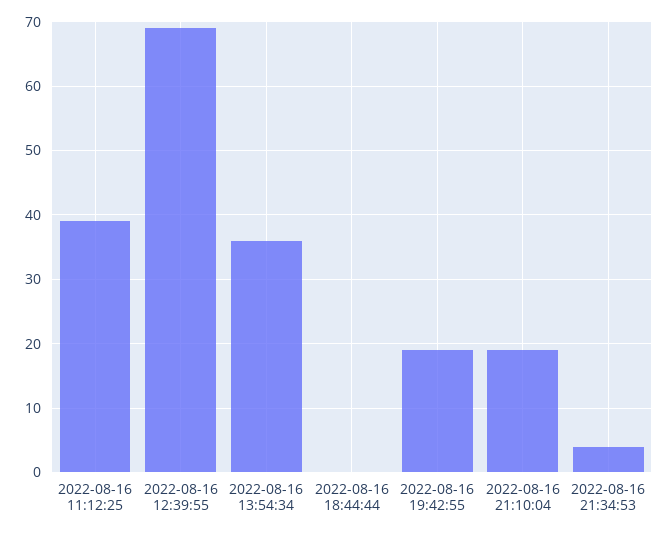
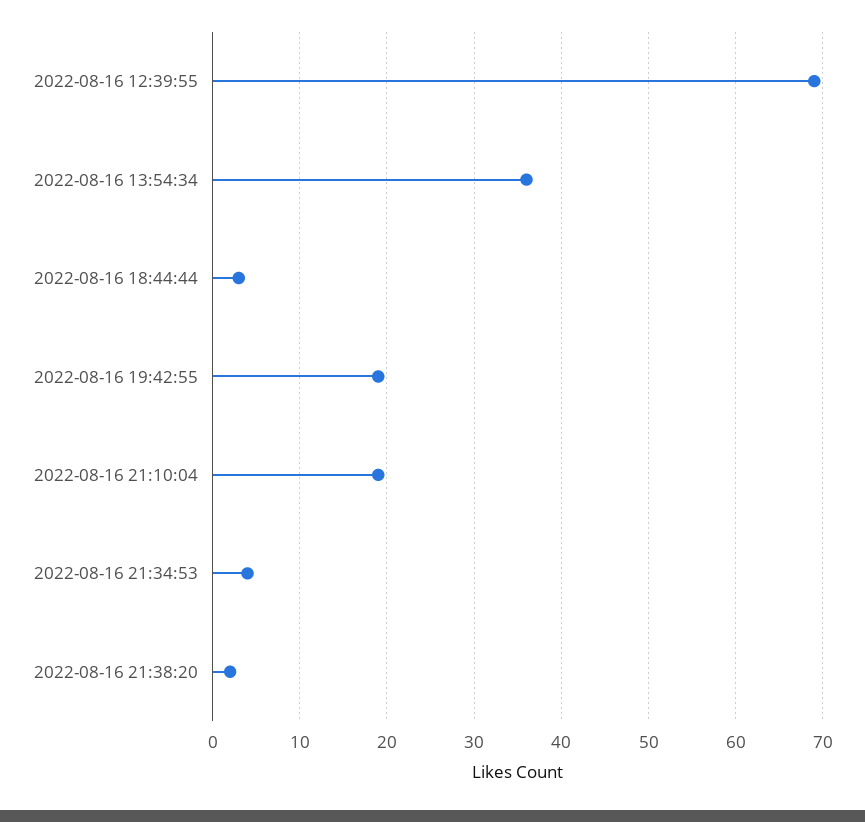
2022-08-16 11:12:25: 39 -> none
2022-08-16 18:44:44: 0 -> 3
2022-08-16 21:38:20: none -> 2

